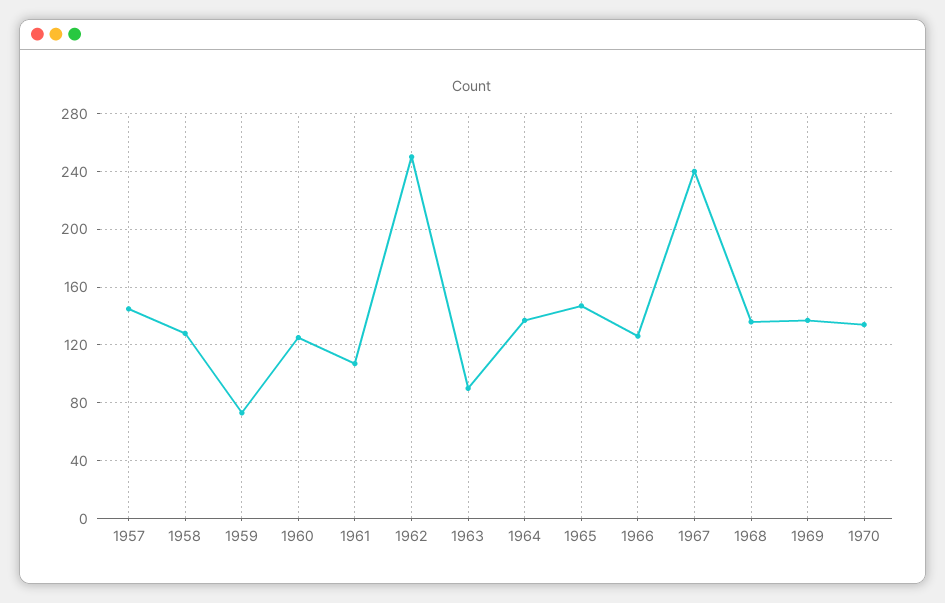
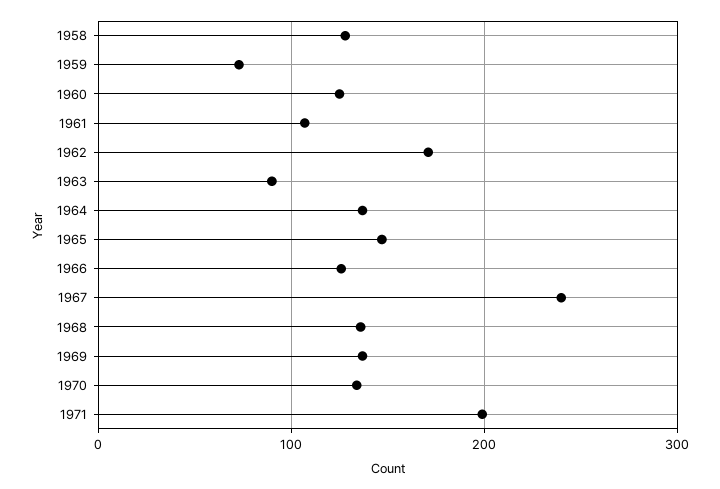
1957: 145 -> none
1962: 250 -> 170
1971: none -> 200

